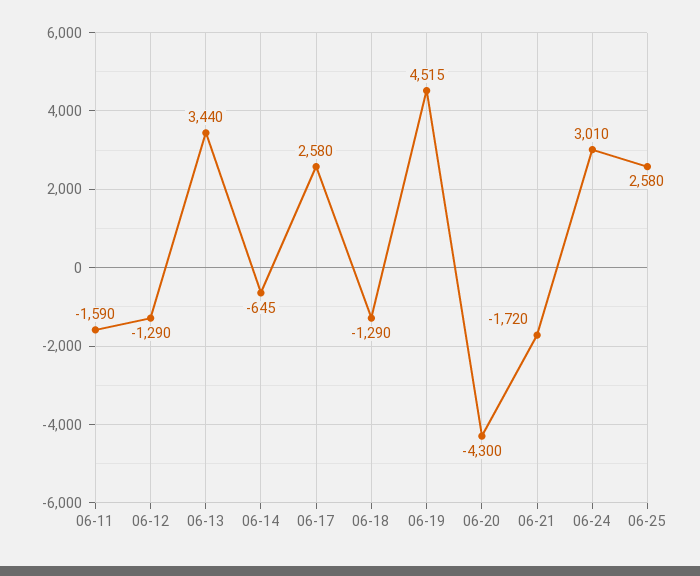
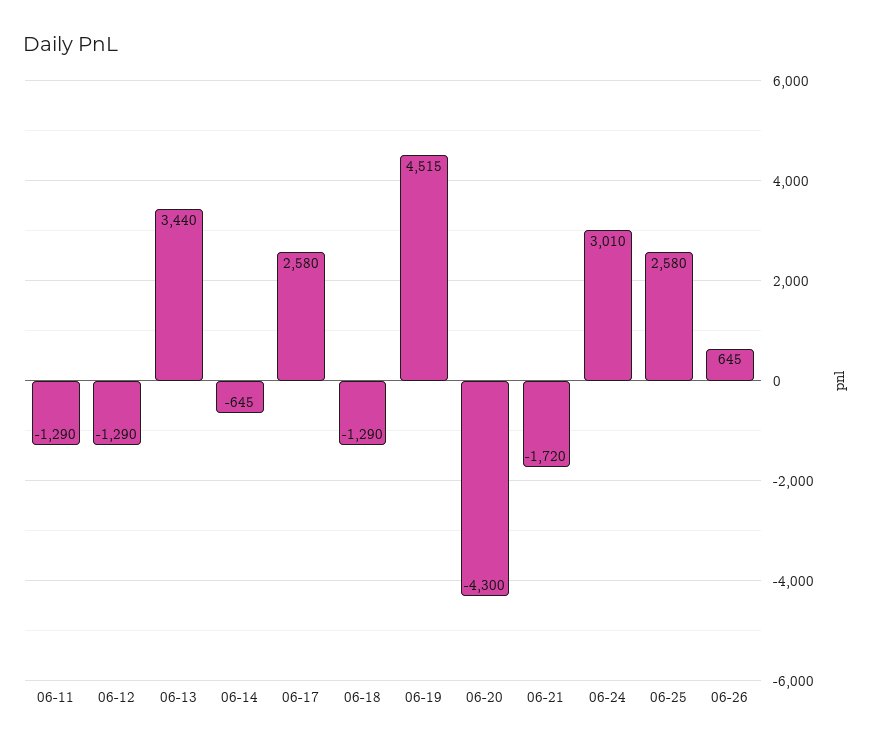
06-11: -1590 -> -1290
06-26: none -> 645

